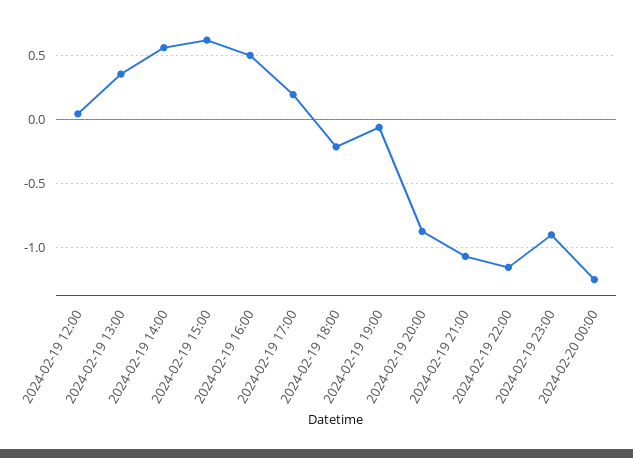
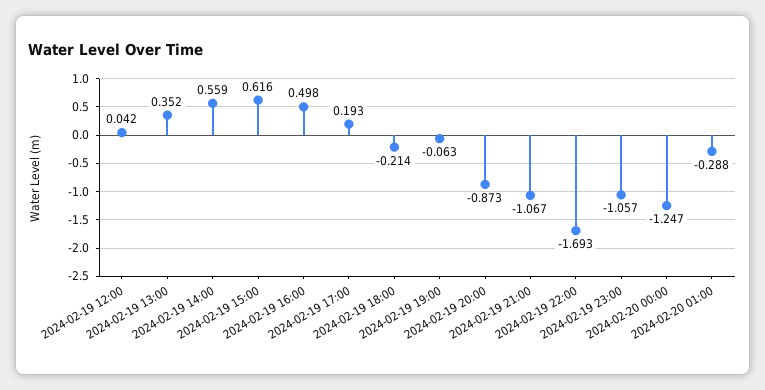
2024-02-19 22:00: -1.15 -> -1.693
2024-02-19 23:00: -0.9 -> -1.057
2024-02-20 01:00: none -> -0.288

